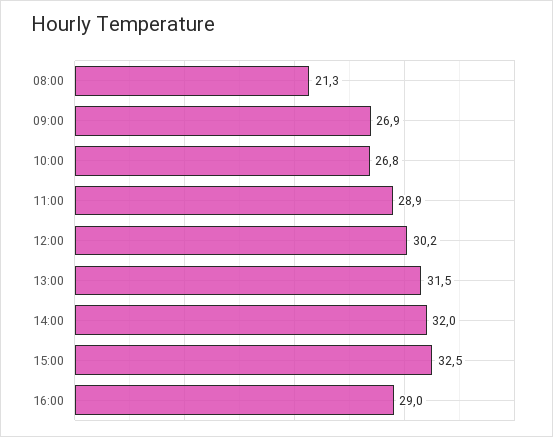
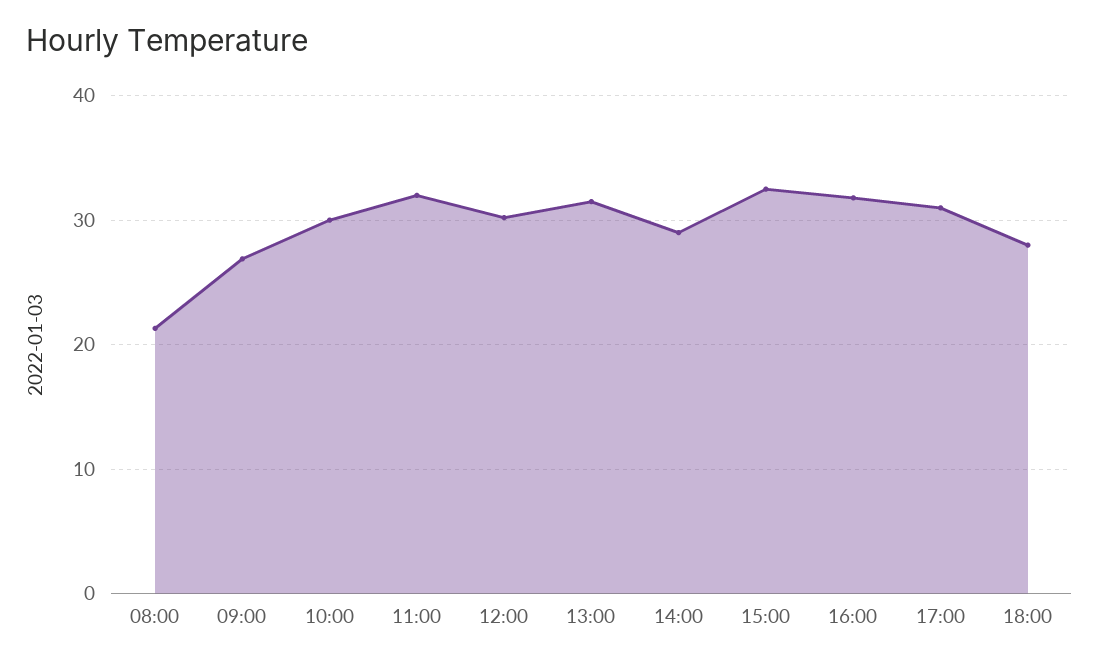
10:00: 26.8 -> 30
11:00: 28.9 -> 32
14:00: 32 -> 29
16:00: 29 -> 32
17:00: none -> 31
18:00: none -> 28

